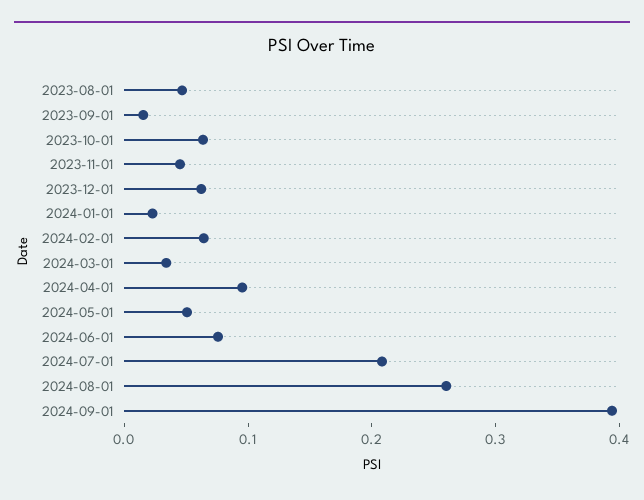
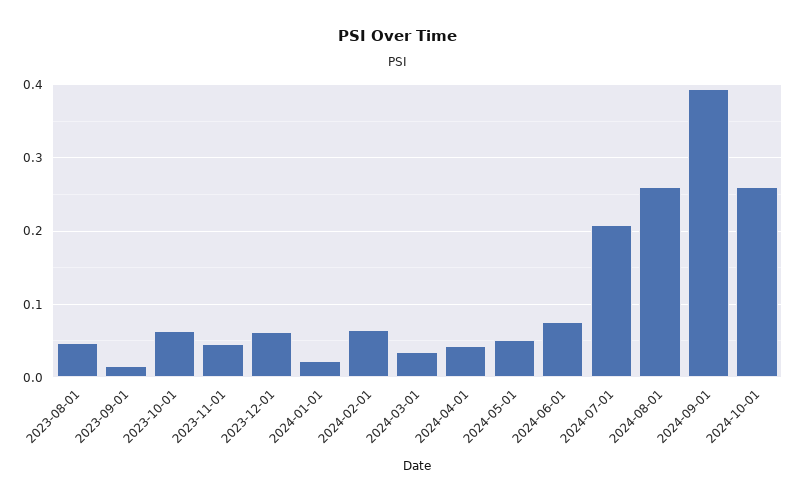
2024-04-01: 0.1 -> 0.04
2024-10-01: none -> 0.26

